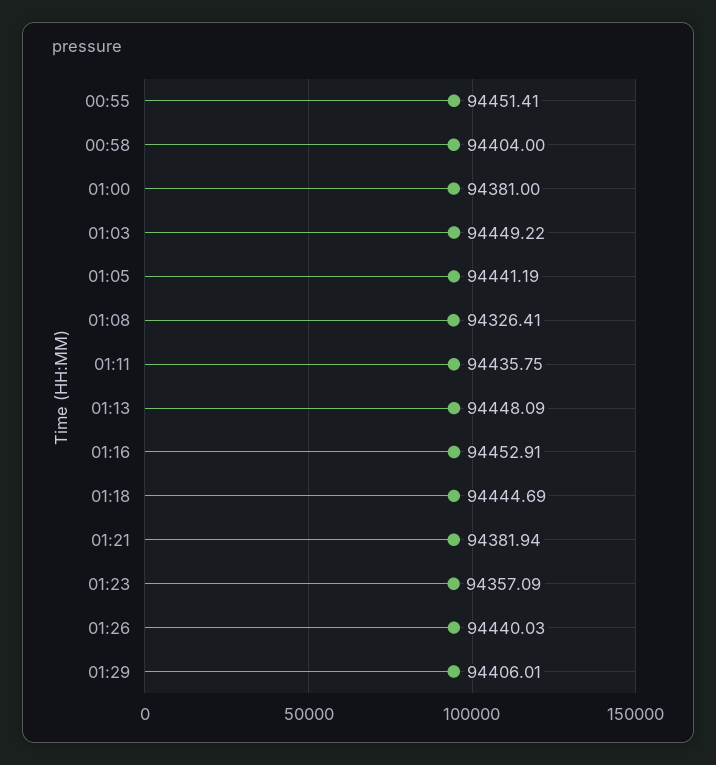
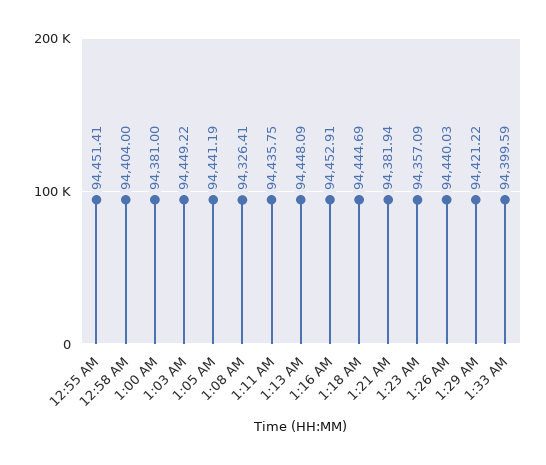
01:29: 94406.01 -> 94421.22
1:33 AM: none -> 94399.59

